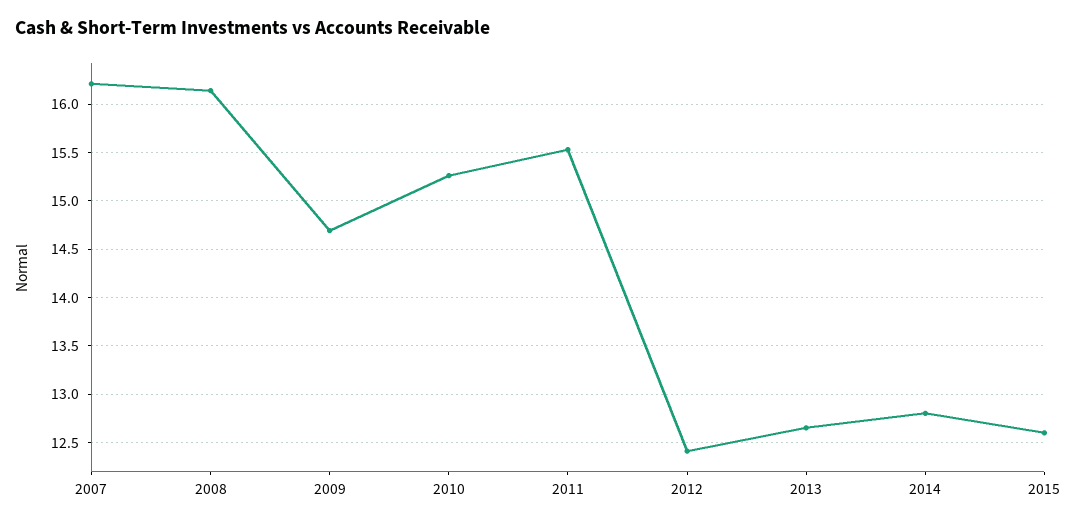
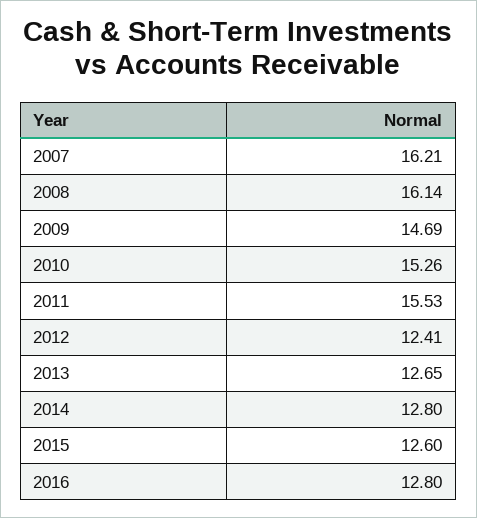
2016: none -> 12.8

